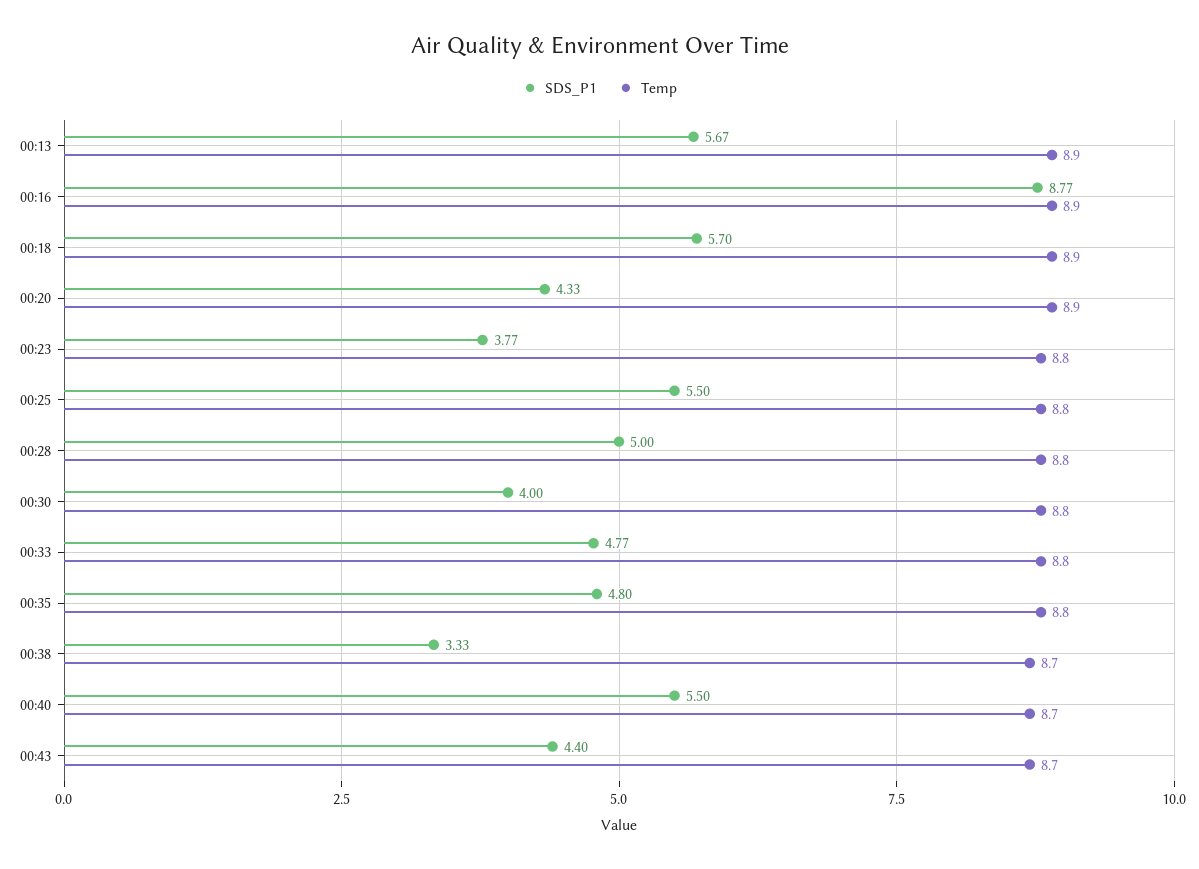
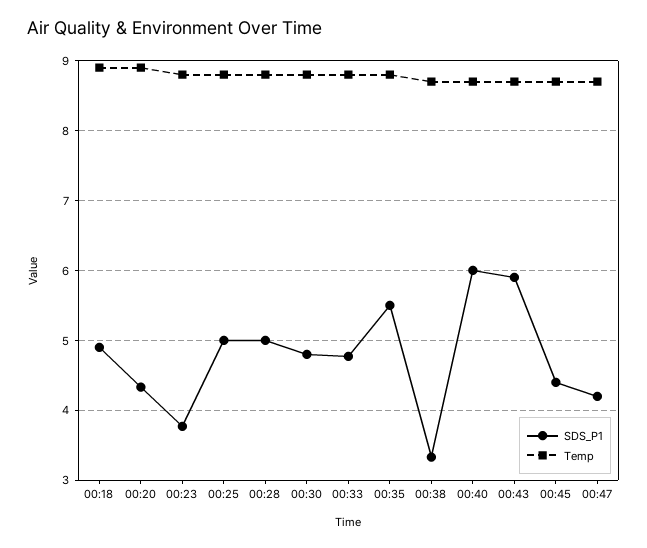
SDS_P1, 00:13: 5.67 -> none
Temp, 00:13: 8.9 -> none
SDS_P1, 00:16: 8.77 -> none
Temp, 00:16: 8.9 -> none
SDS_P1, 00:18: 5.7 -> 4.9
SDS_P1, 00:25: 5.5 -> 5
SDS_P1, 00:30: 4 -> 4.8
SDS_P1, 00:35: 4.8 -> 5.5
SDS_P1, 00:40: 5.5 -> 6
SDS_P1, 00:43: 4.4 -> 5.9
SDS_P1, 00:45: none -> 4.4
Temp, 00:45: none -> 8.7
SDS_P1, 00:47: none -> 4.2
Temp, 00:47: none -> 8.7

